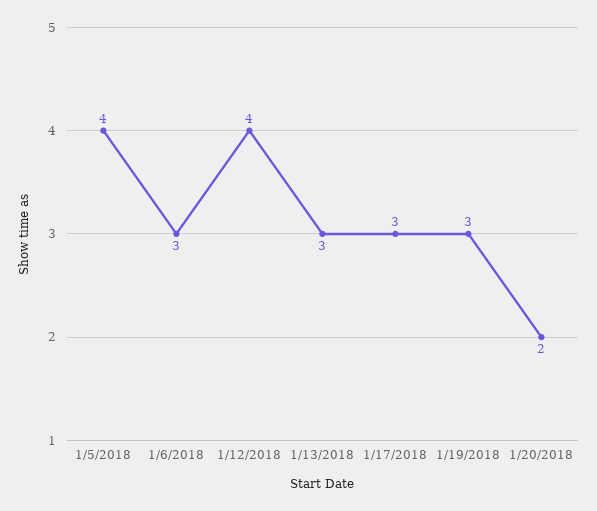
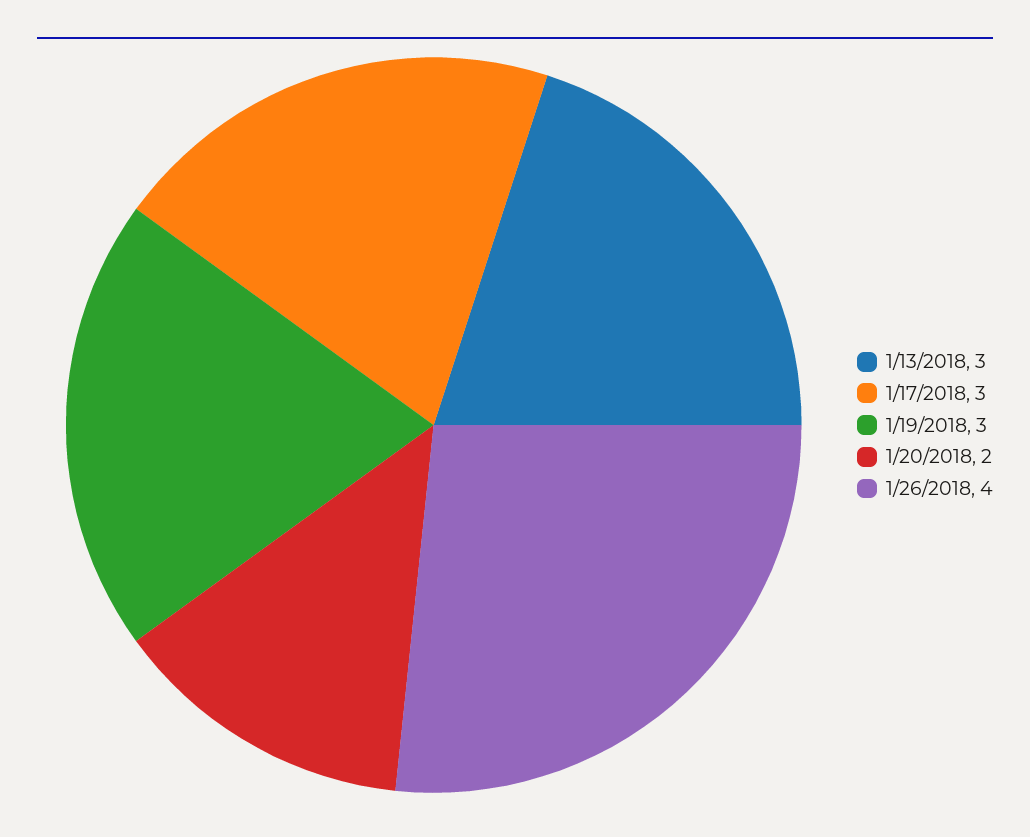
1/5/2018: 4 -> none
1/6/2018: 3 -> none
1/12/2018: 4 -> none
1/26/2018: none -> 4

